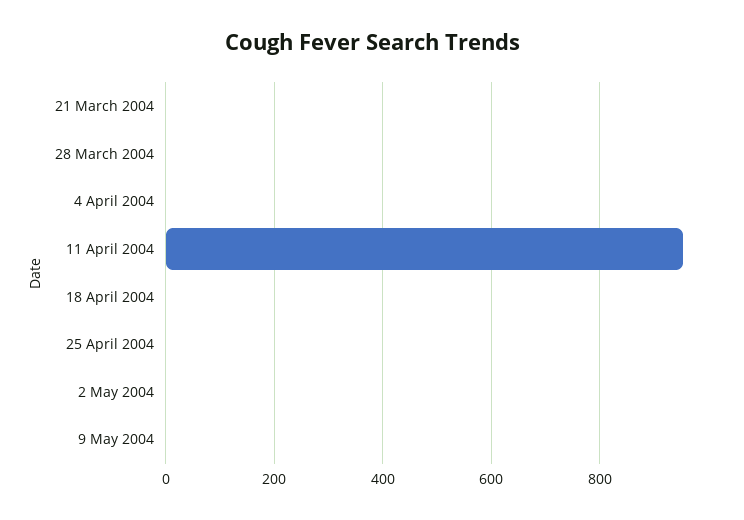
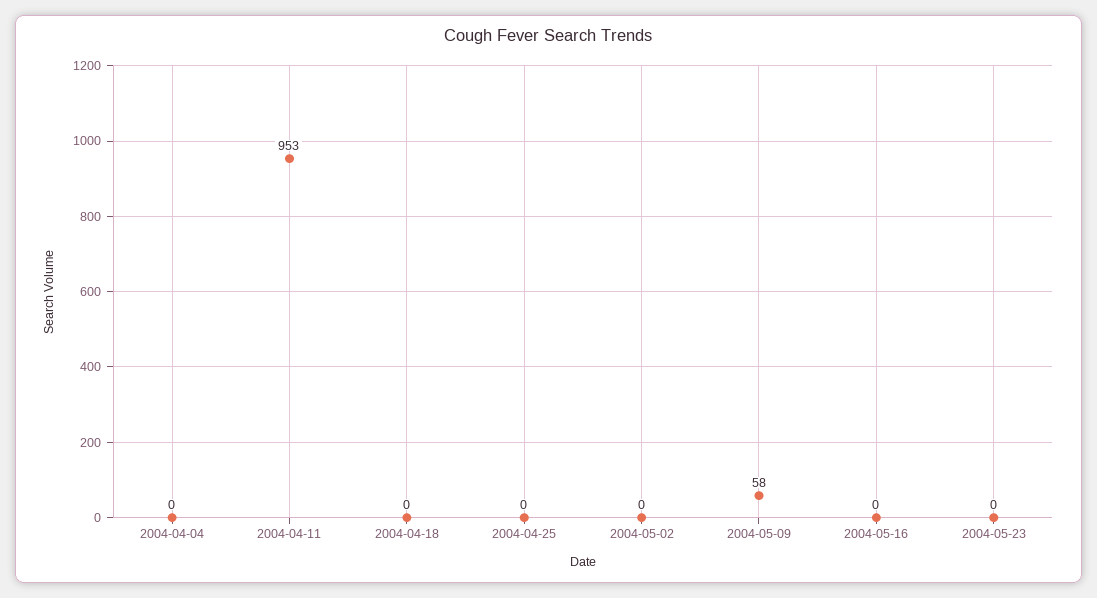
21 March 2004: 0 -> none
28 March 2004: 0 -> none
9 May 2004: 0 -> 58
2004-05-16: none -> 0
2004-05-23: none -> 0

